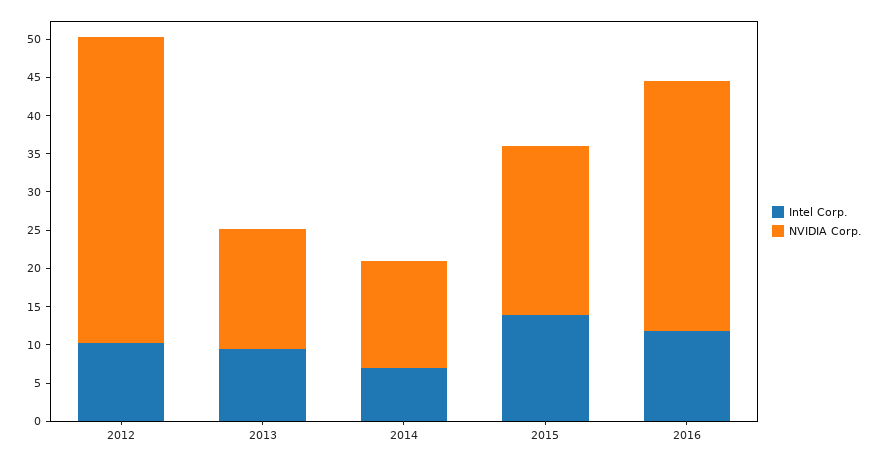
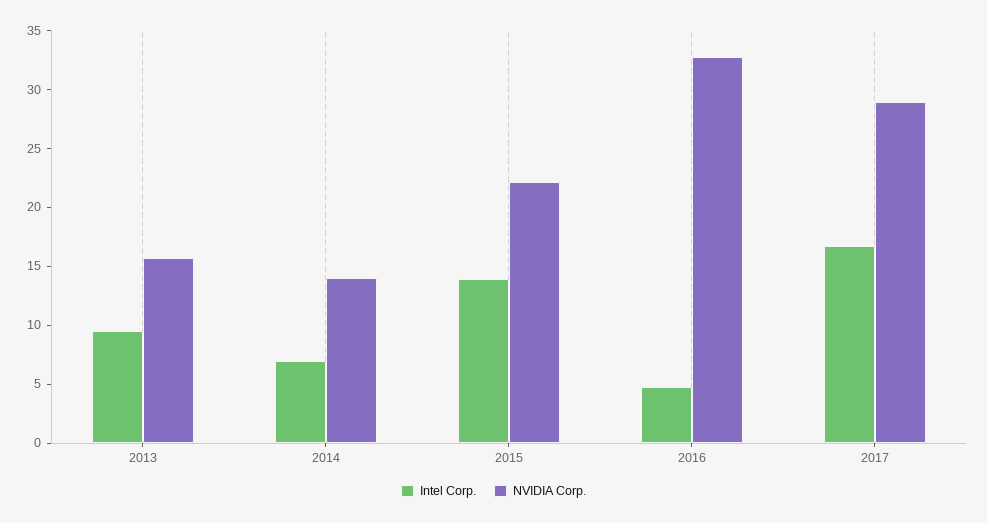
Intel Corp., 2012: 10 -> none
NVIDIA Corp., 2012: 40 -> none
Intel Corp., 2016: 12.5 -> 5
Intel Corp., 2017: none -> 17
NVIDIA Corp., 2017: none -> 29

